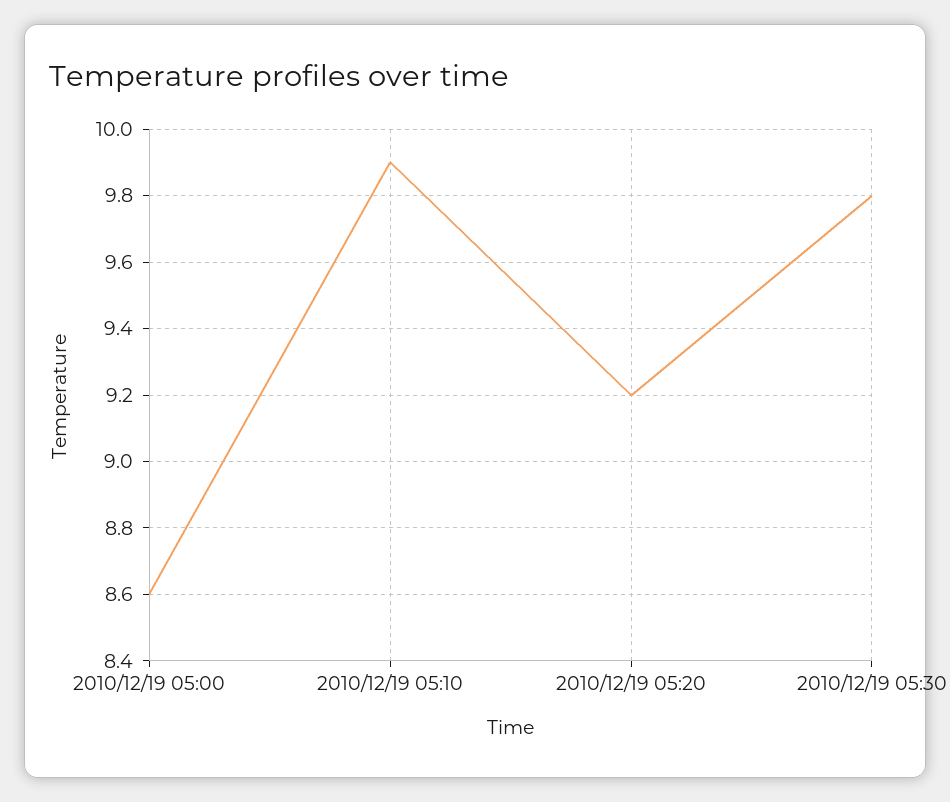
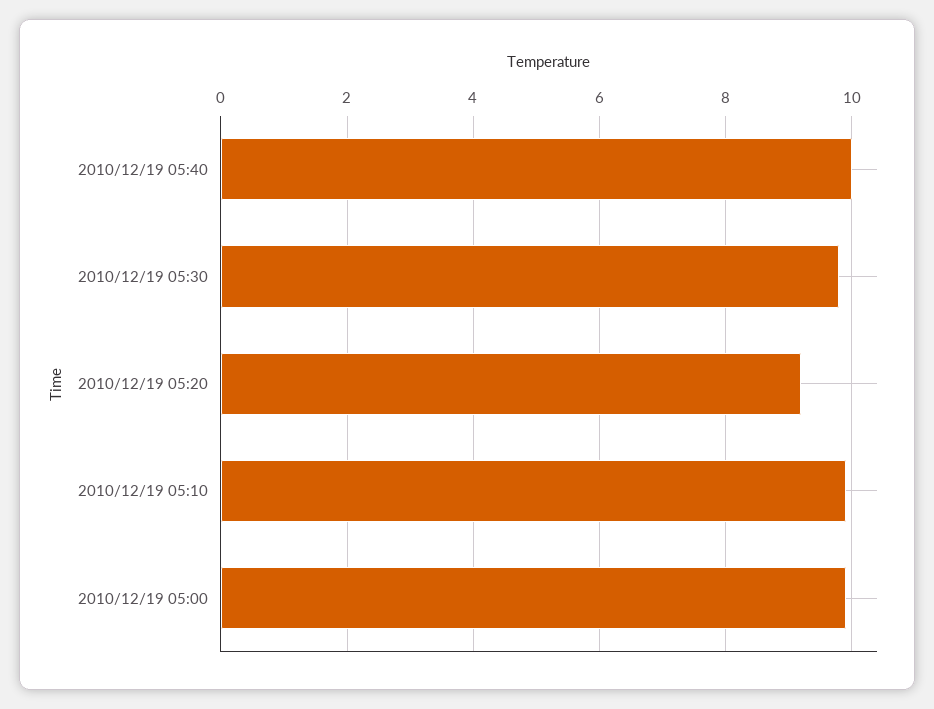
2010/12/19 05:00: 8.6 -> 10
2010/12/19 05:40: none -> 10

